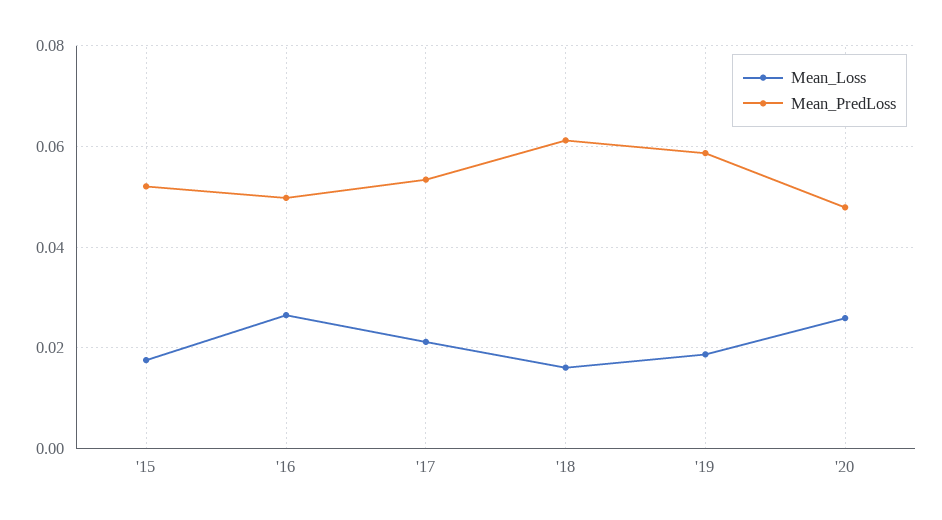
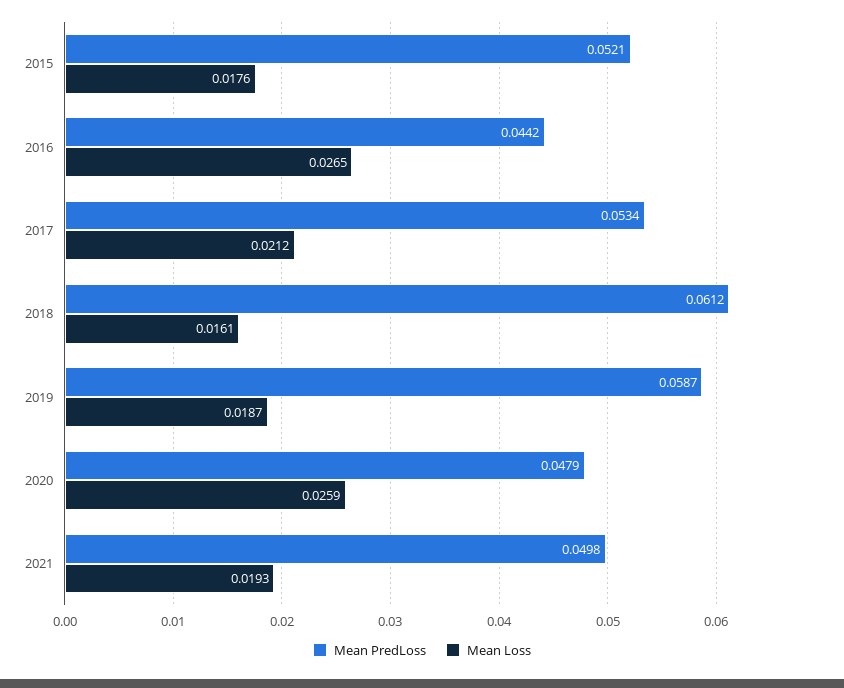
Mean_PredLoss, '16: 0.05 -> 0.0442
Mean_PredLoss, 2021: none -> 0.0498
Mean_Loss, 2021: none -> 0.0193

